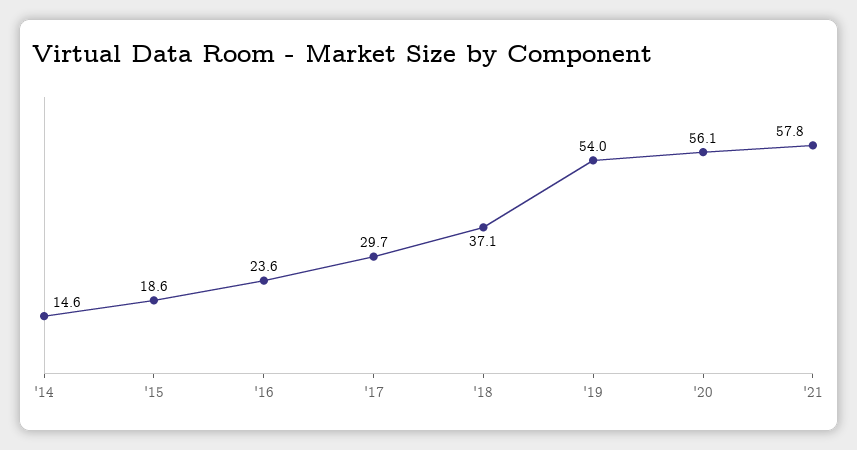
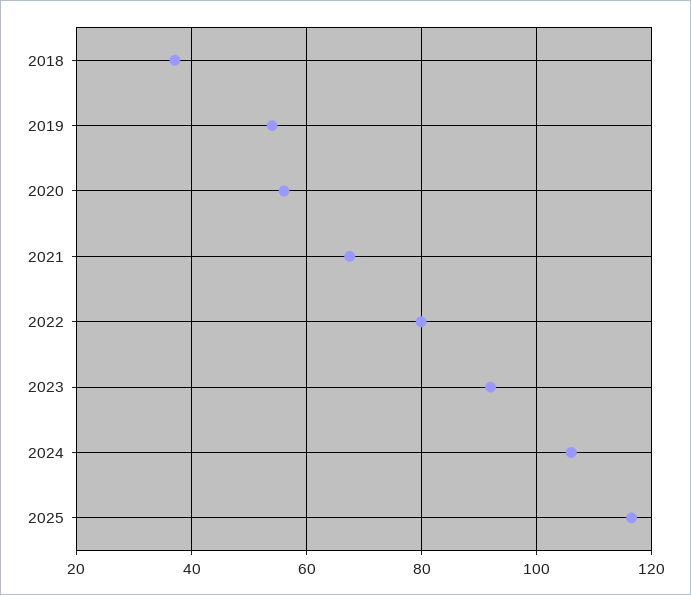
'14: 14.6 -> none
'15: 18.6 -> none
'16: 23.6 -> none
'17: 29.7 -> none
'21: 57.8 -> 68
2022: none -> 80
2023: none -> 92
2024: none -> 106
2025: none -> 116

